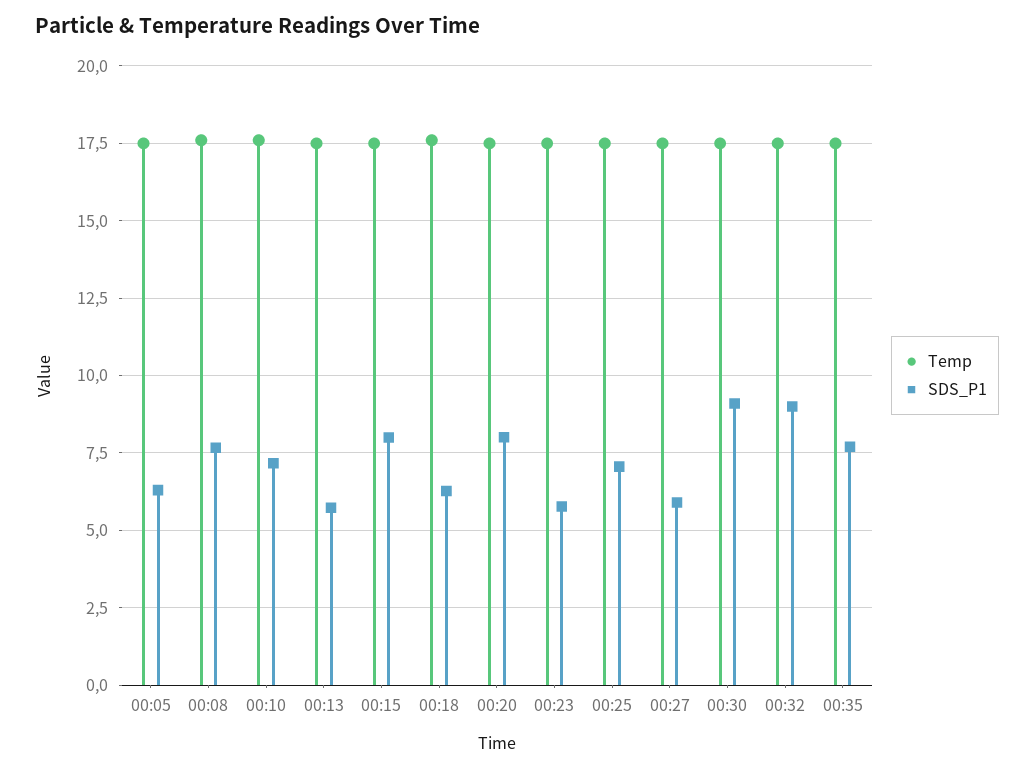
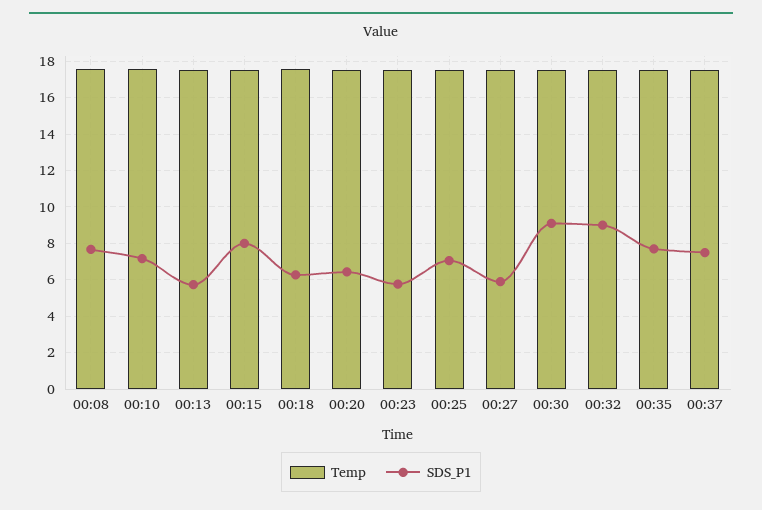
Temp, 00:05: 17.5 -> none
SDS_P1, 00:05: 6.25 -> none
SDS_P1, 00:20: 8 -> 6.5
Temp, 00:37: none -> 17.5
SDS_P1, 00:37: none -> 7.5

